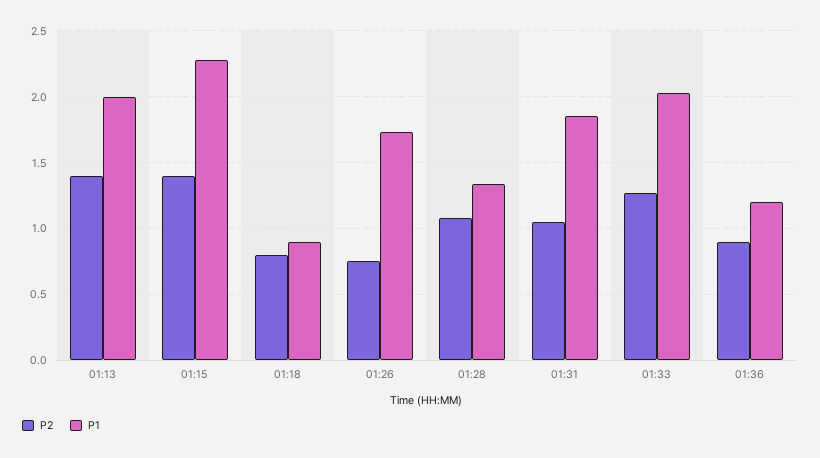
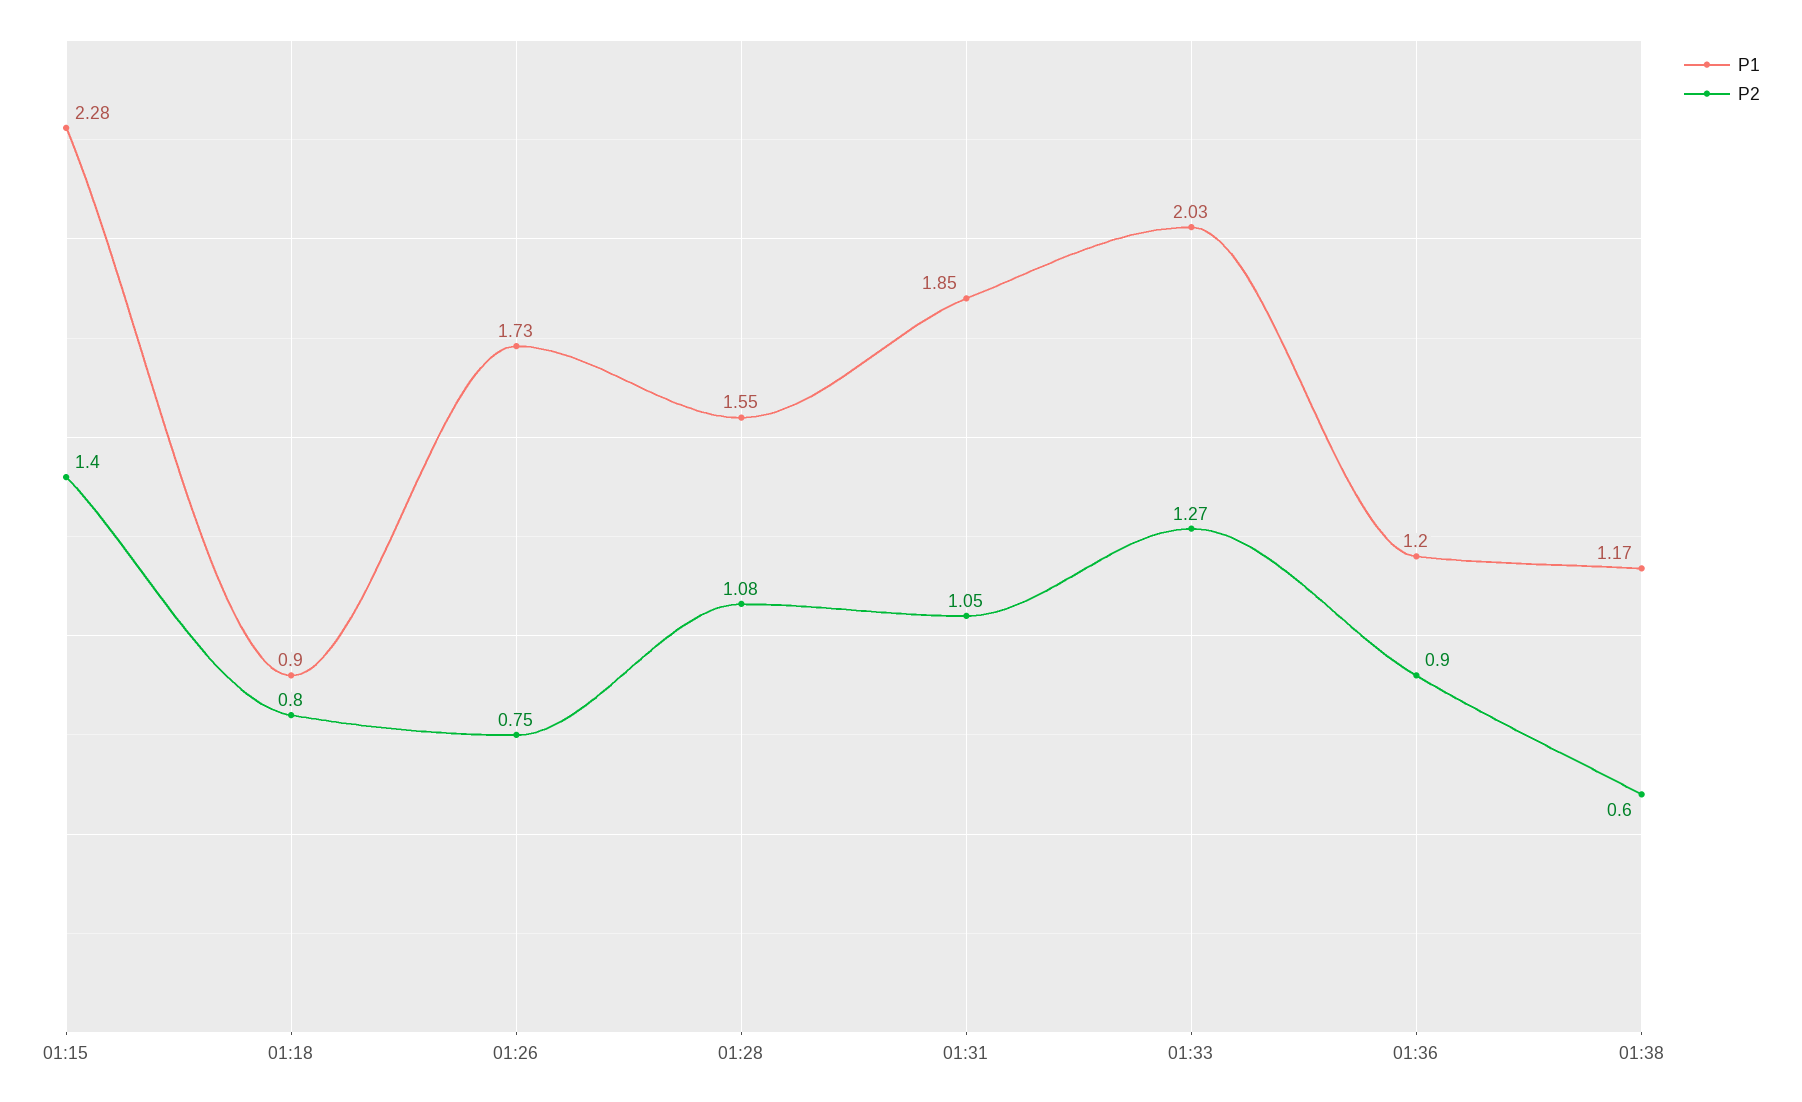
P2, 01:13: 1.4 -> none
P1, 01:13: 2 -> none
P1, 01:28: 1.35 -> 1.55
P1, 01:38: none -> 1.17
P2, 01:38: none -> 0.6

